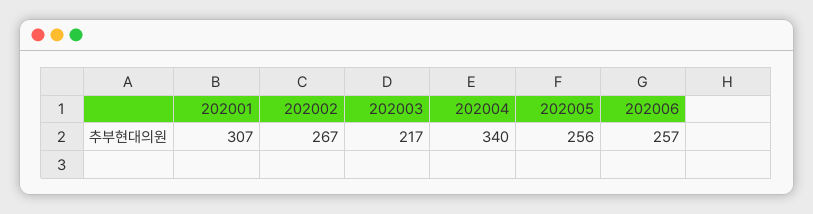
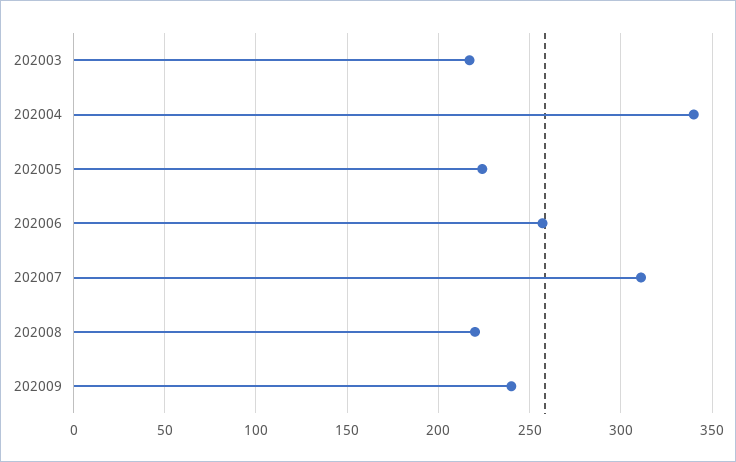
202001: 307 -> none
202002: 267 -> none
202005: 256 -> 225
202007: none -> 310
202008: none -> 220
202009: none -> 240

